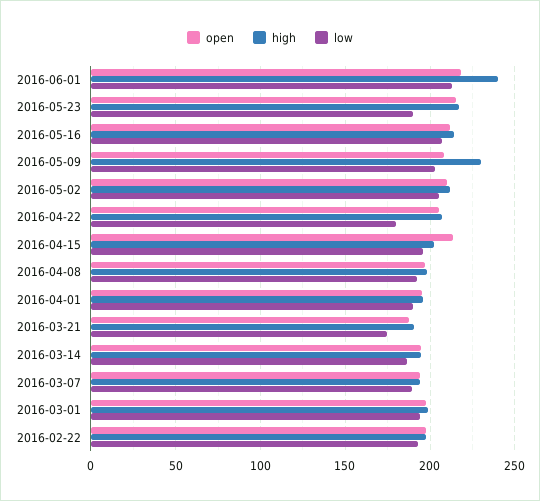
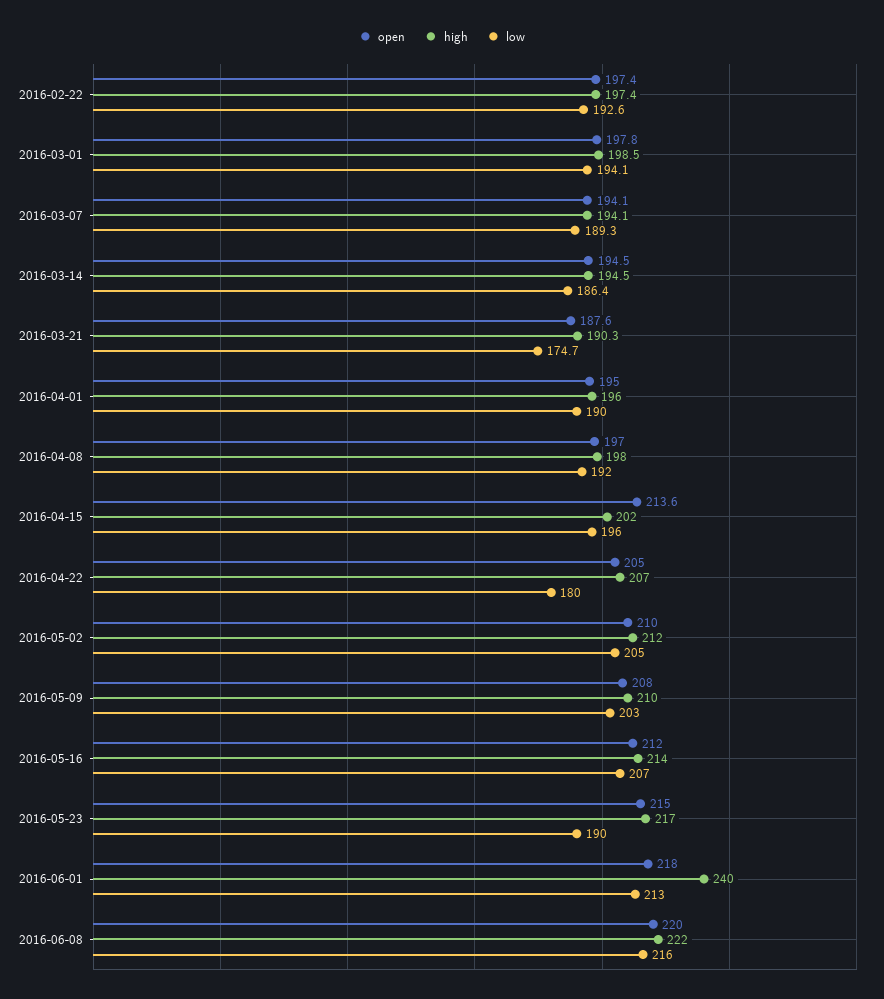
high, 2016-05-09: 230 -> 210
open, 2016-06-08: none -> 220
high, 2016-06-08: none -> 222
low, 2016-06-08: none -> 216

